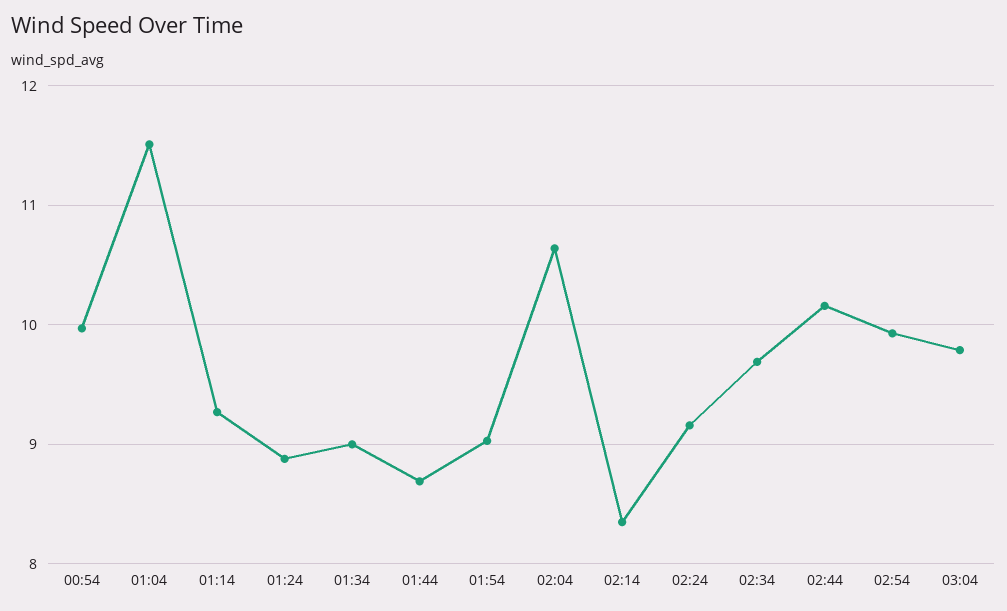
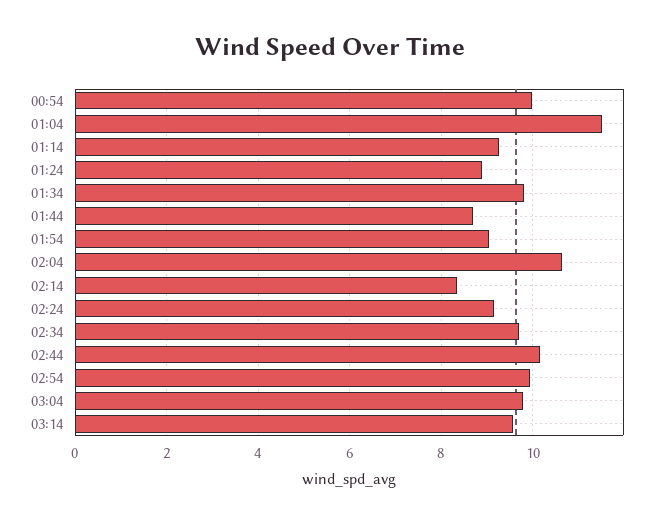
01:34: 9 -> 9.8
03:14: none -> 9.6

